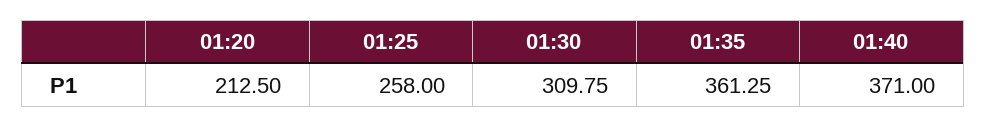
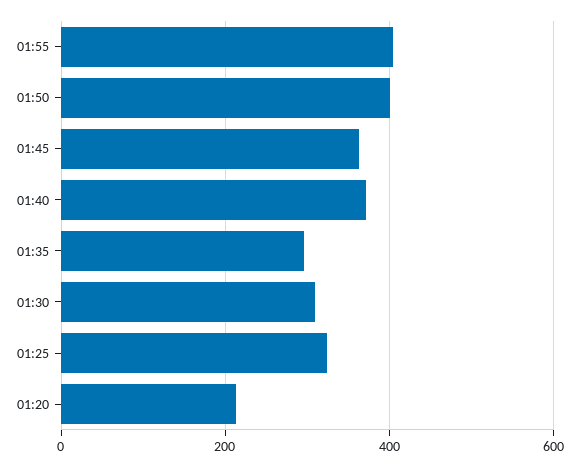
01:25: 258 -> 320
01:35: 361.25 -> 300
01:55: none -> 400
01:50: none -> 400
01:45: none -> 360

